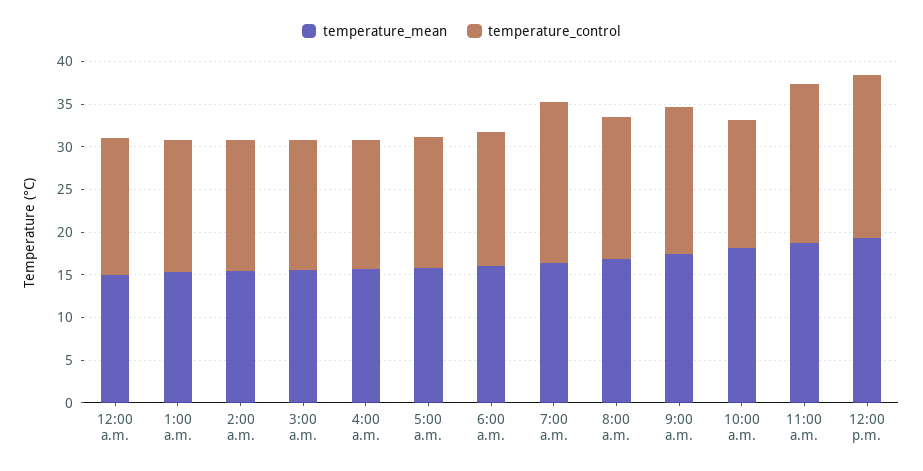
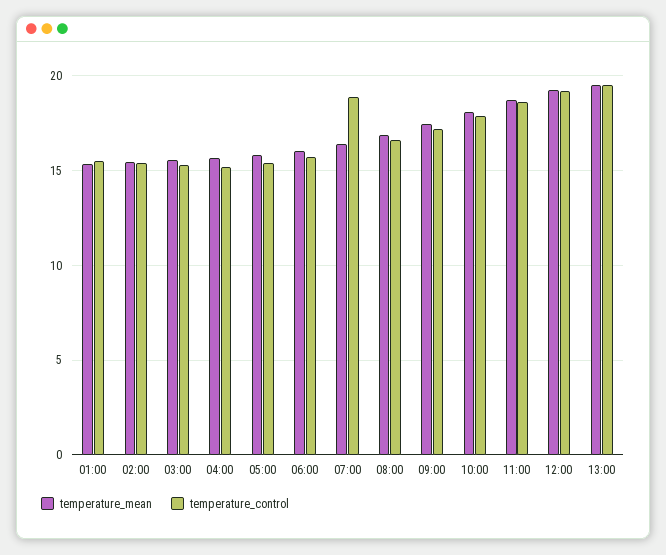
temperature_mean, 12:00 a.m.: 15 -> none
temperature_control, 12:00 a.m.: 16 -> none
temperature_control, 10:00 a.m.: 15 -> 18
temperature_mean, 13:00: none -> 19.5
temperature_control, 13:00: none -> 19.5

